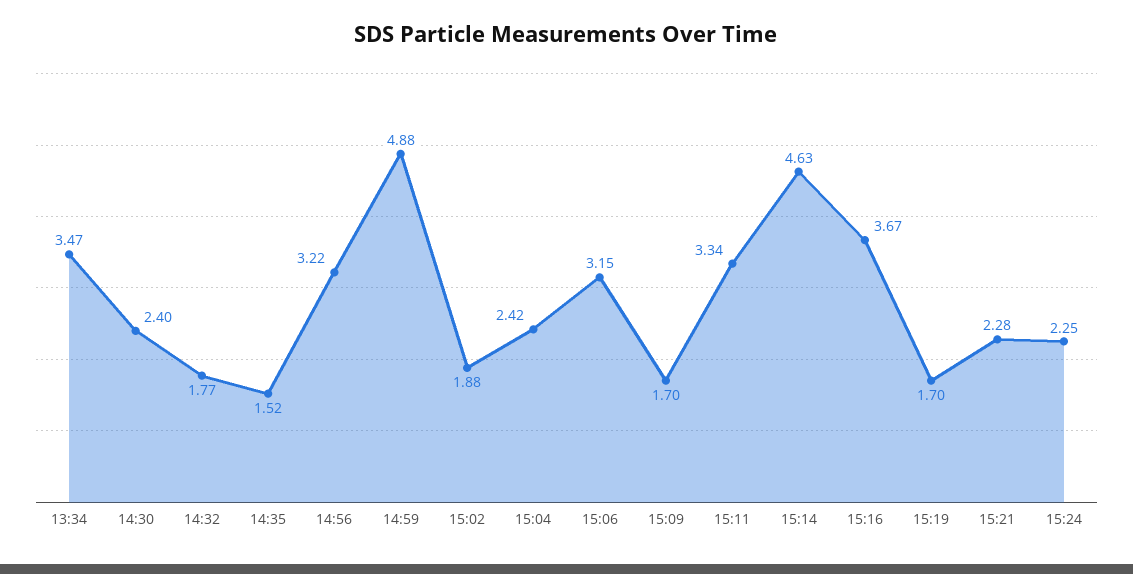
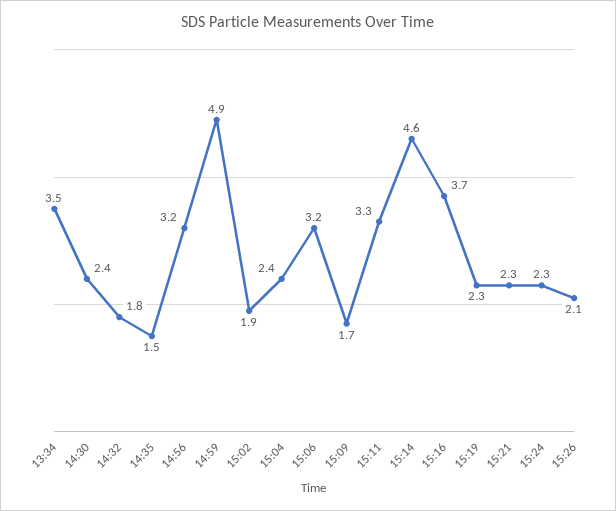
15:19: 1.7 -> 2.3
15:26: none -> 2.1

